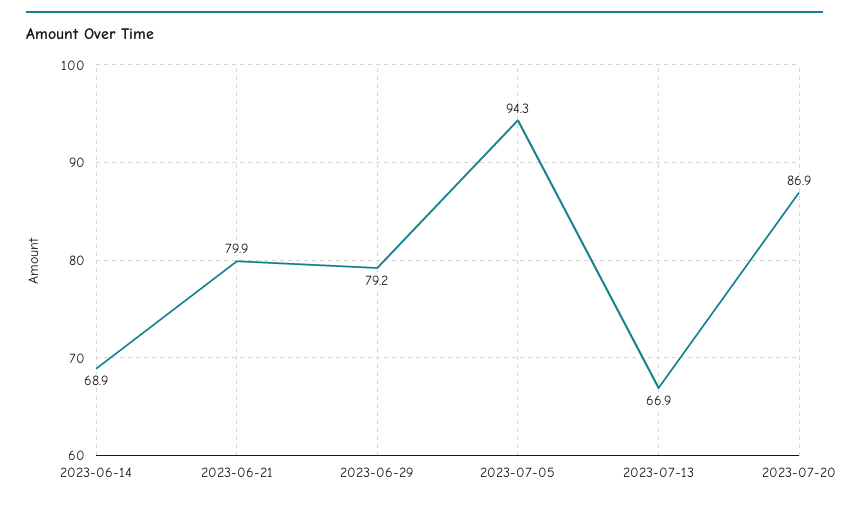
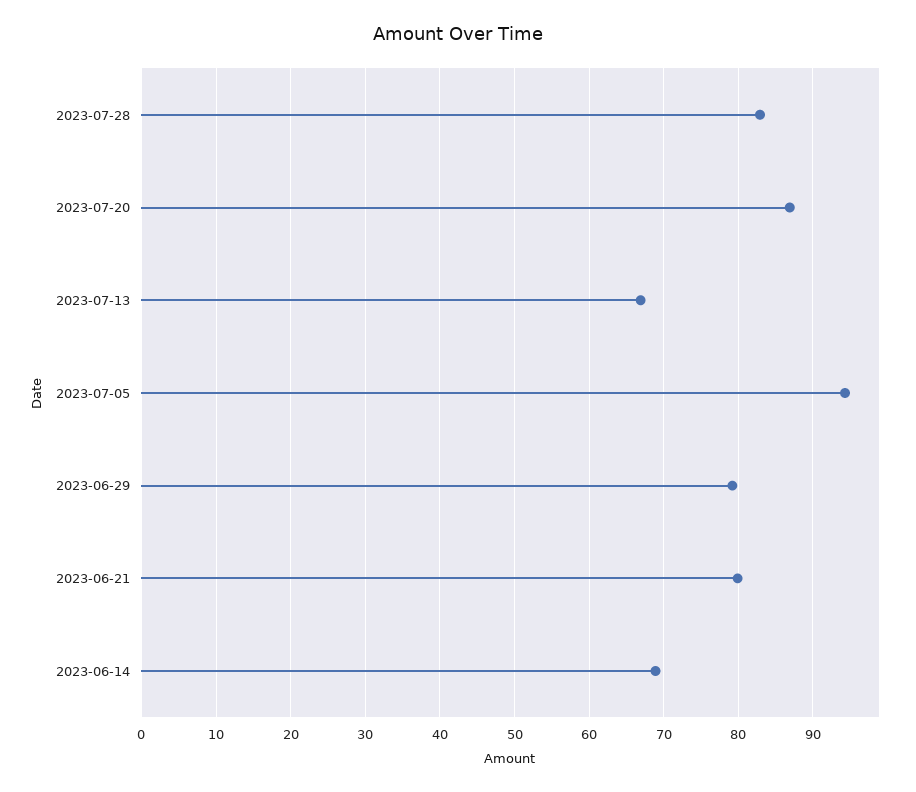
2023-07-28: none -> 83

